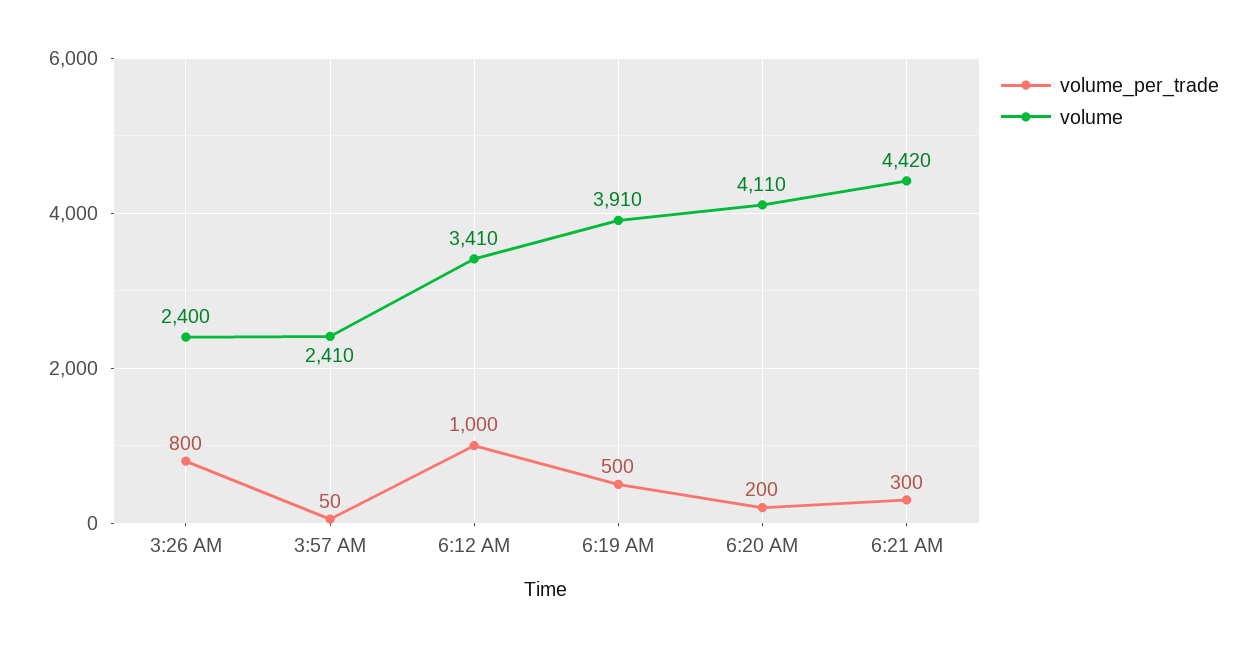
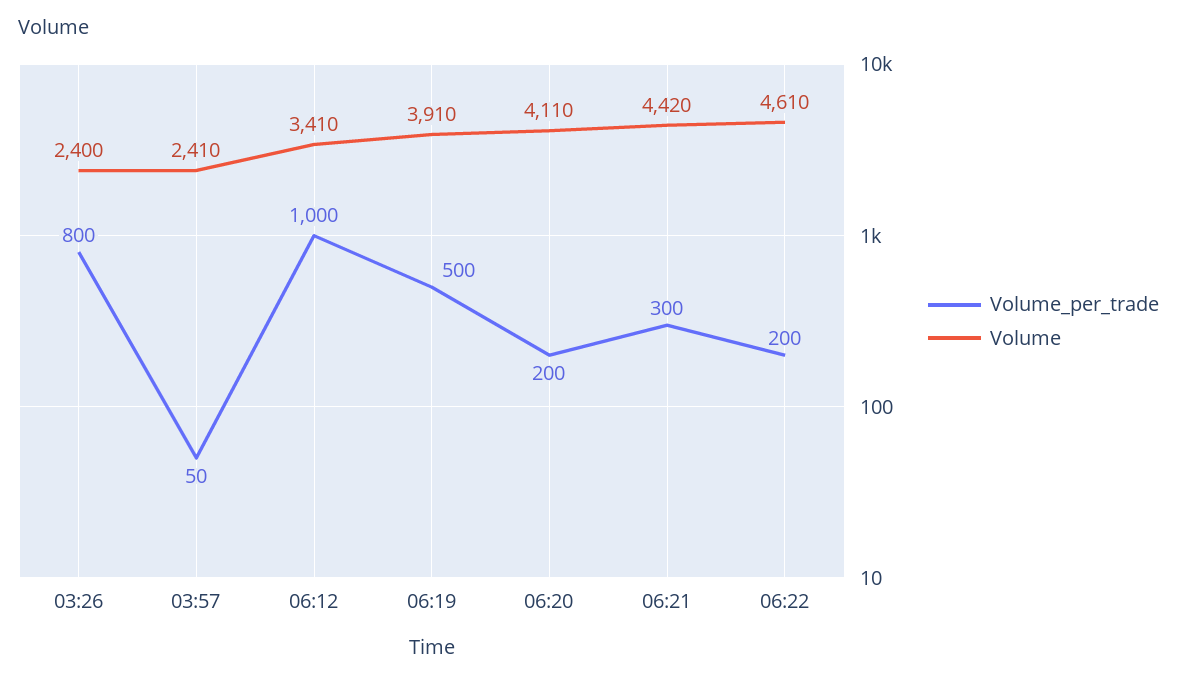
volume_per_trade, 06:22: none -> 200
volume, 06:22: none -> 4610

